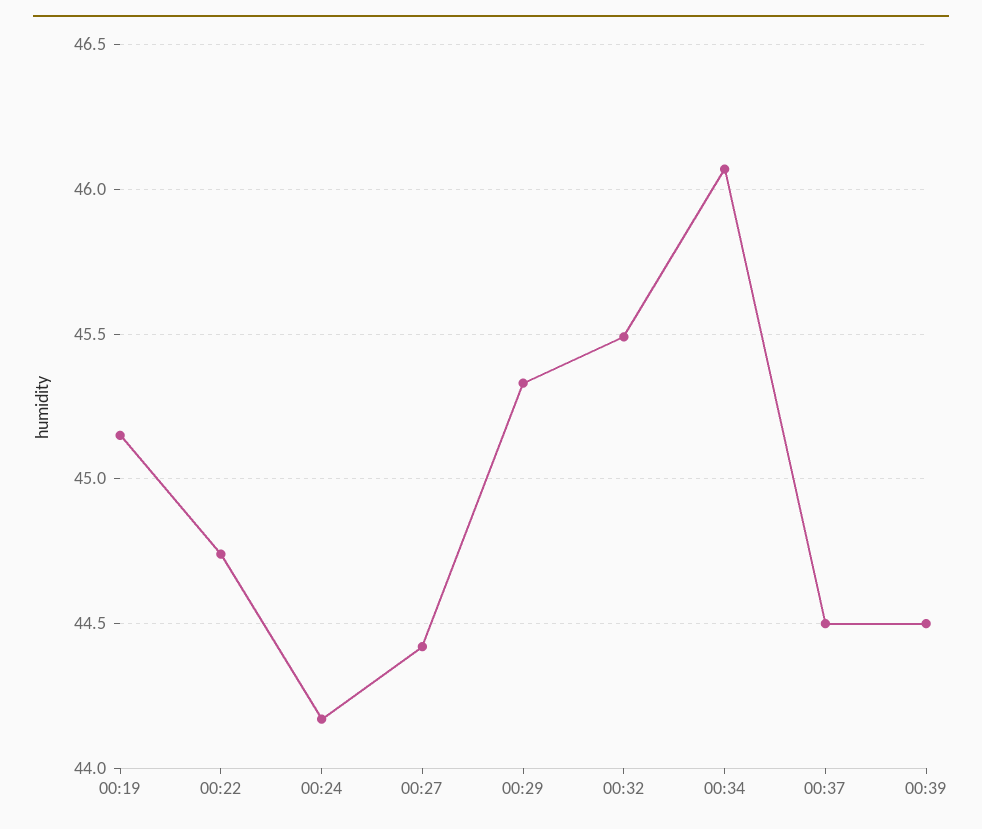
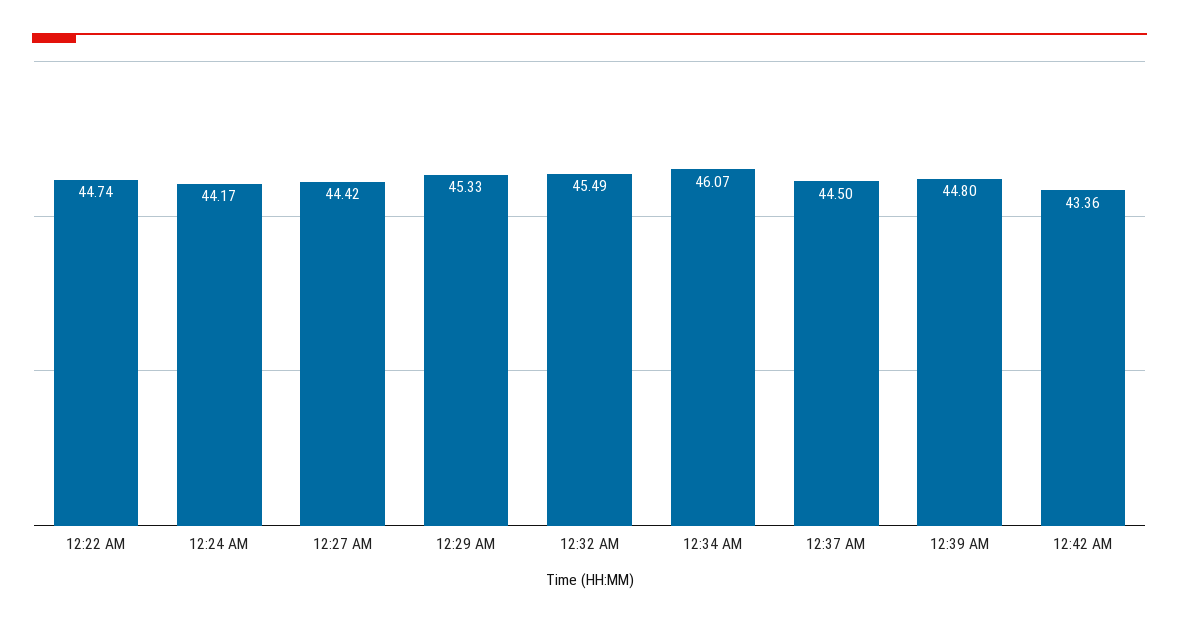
00:19: 45.15 -> none
00:39: 44.5 -> 44.8
12:42 AM: none -> 43.36

